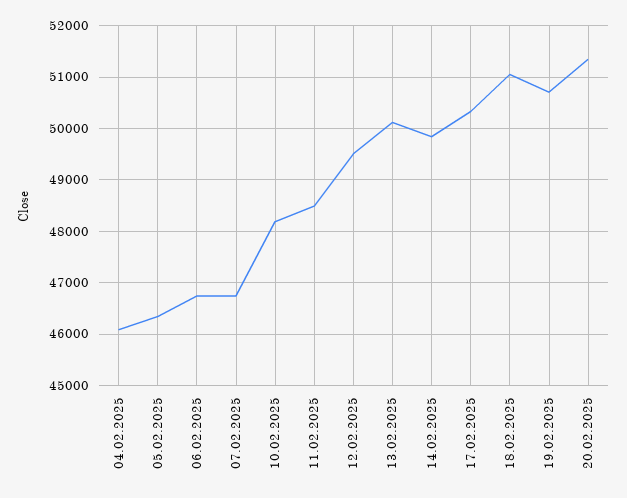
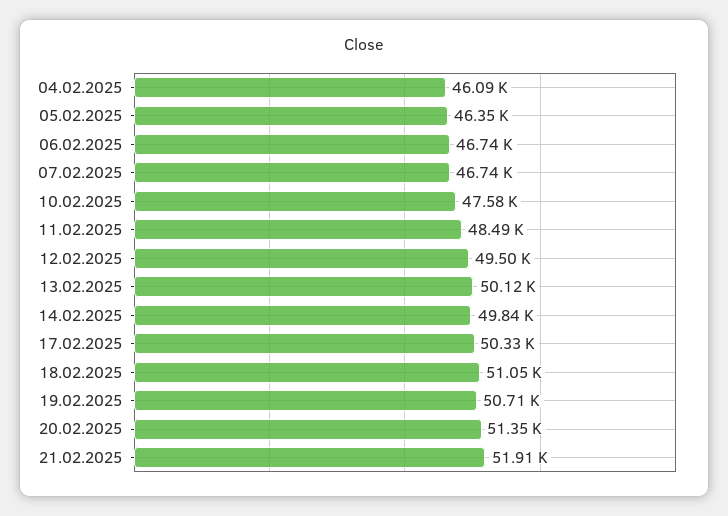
10.02.2025: 48200 -> 47580
21.02.2025: none -> 51910

